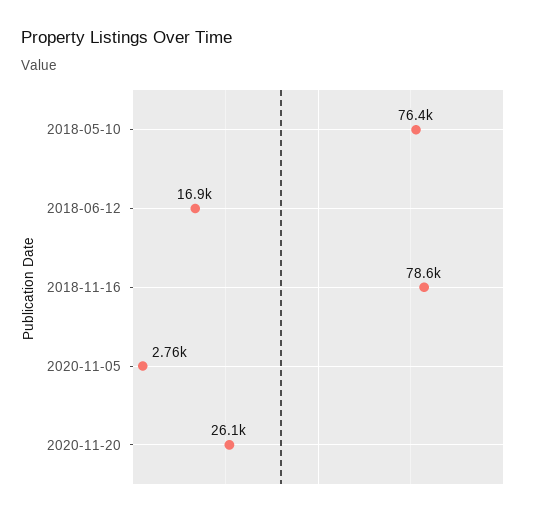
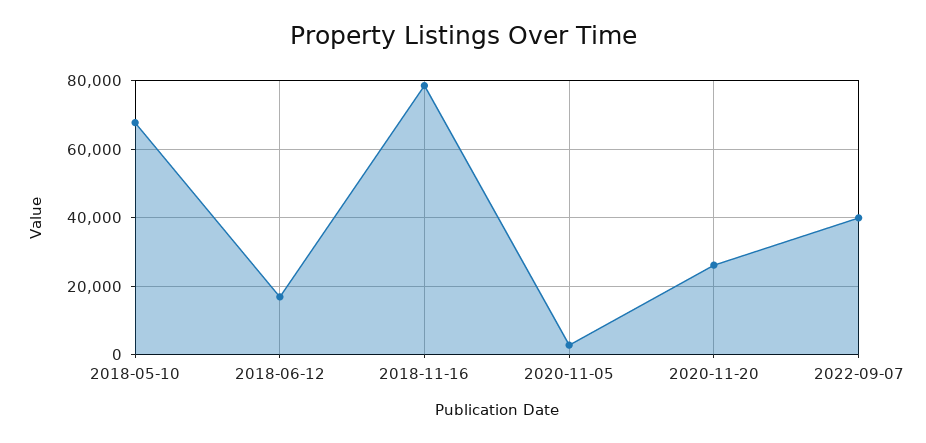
2018-05-10: 76400 -> 68000
2022-09-07: none -> 40000

